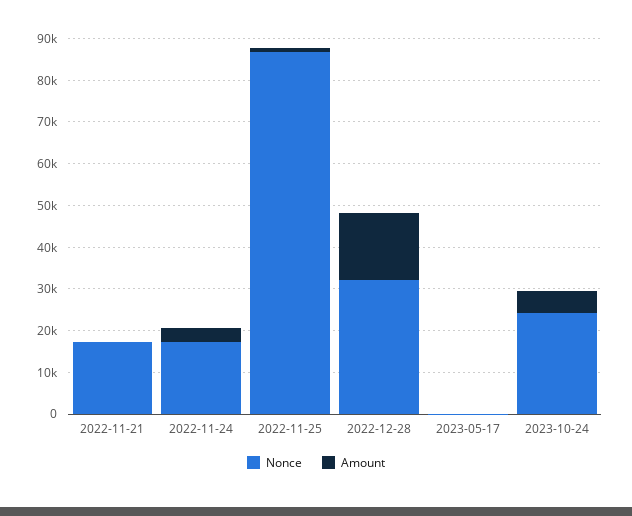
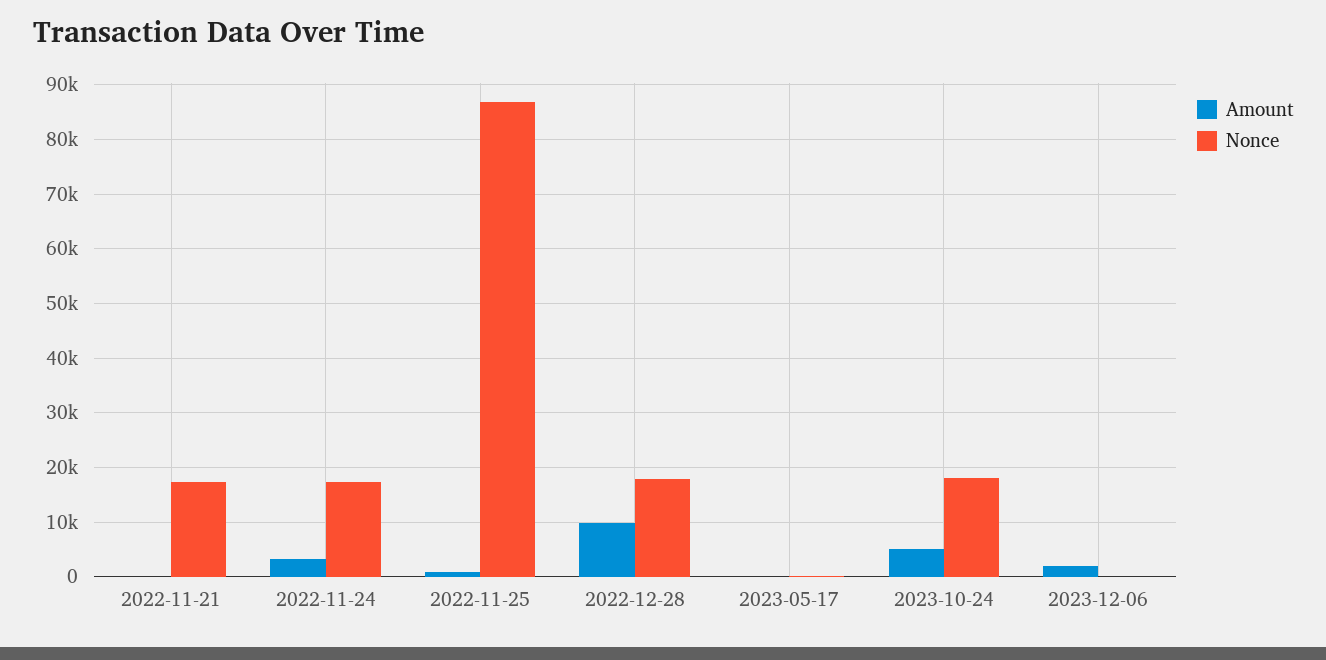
Nonce, 2022-12-28: 32000 -> 18000
Amount, 2022-12-28: 16000 -> 10000
Nonce, 2023-10-24: 24000 -> 18000
Amount, 2023-12-06: none -> 2000
Nonce, 2023-12-06: none -> 0

